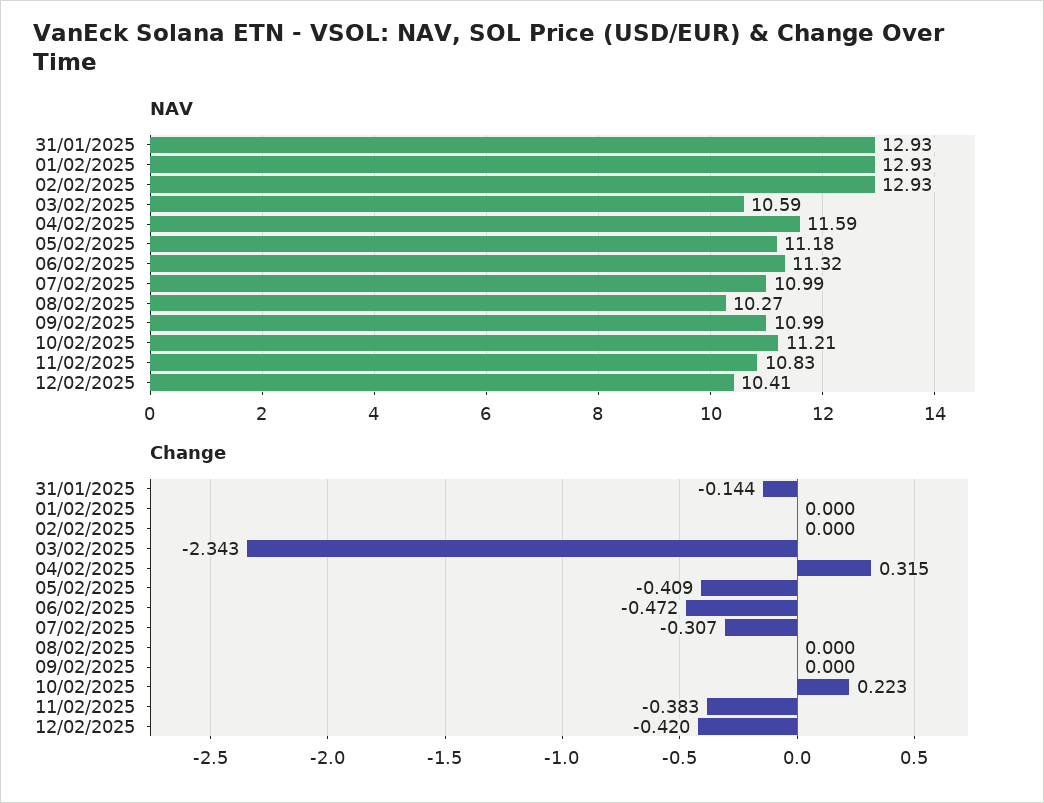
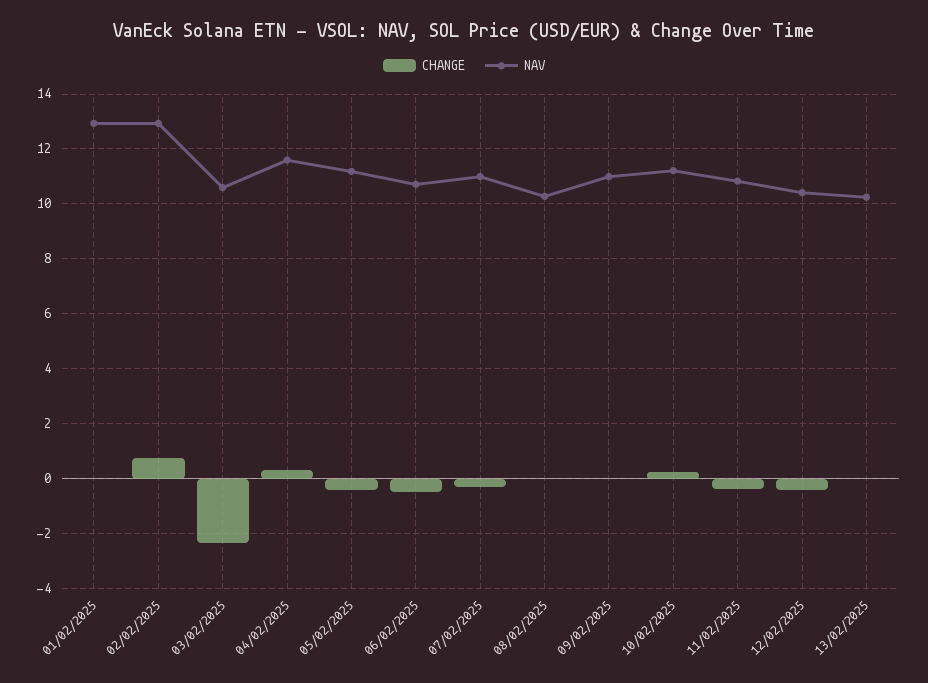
NAV, 31/01/2025: 12.93 -> none
NAV, 06/02/2025: 11.32 -> 10.75
Change, 31/01/2025: -0.144 -> none
Change, 02/02/2025: 0 -> 0.75
Change, 13/02/2025: none -> 0
NAV, 13/02/2025: none -> 10.25

